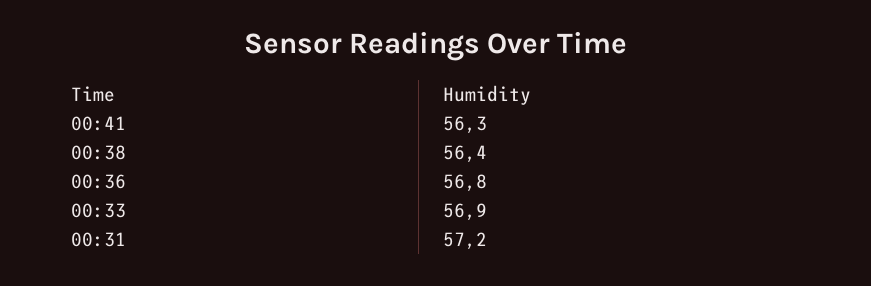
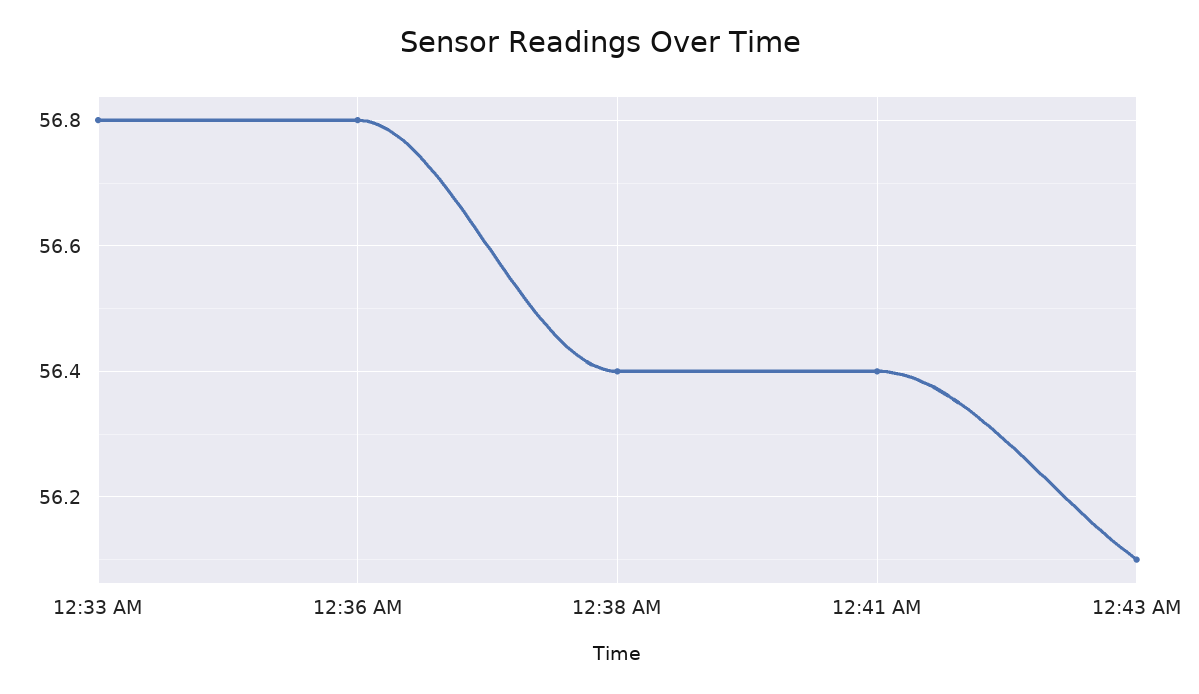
00:41: 56.3 -> 56.4
00:33: 56.9 -> 56.8
00:31: 57.2 -> none
12:43 AM: none -> 56.1

